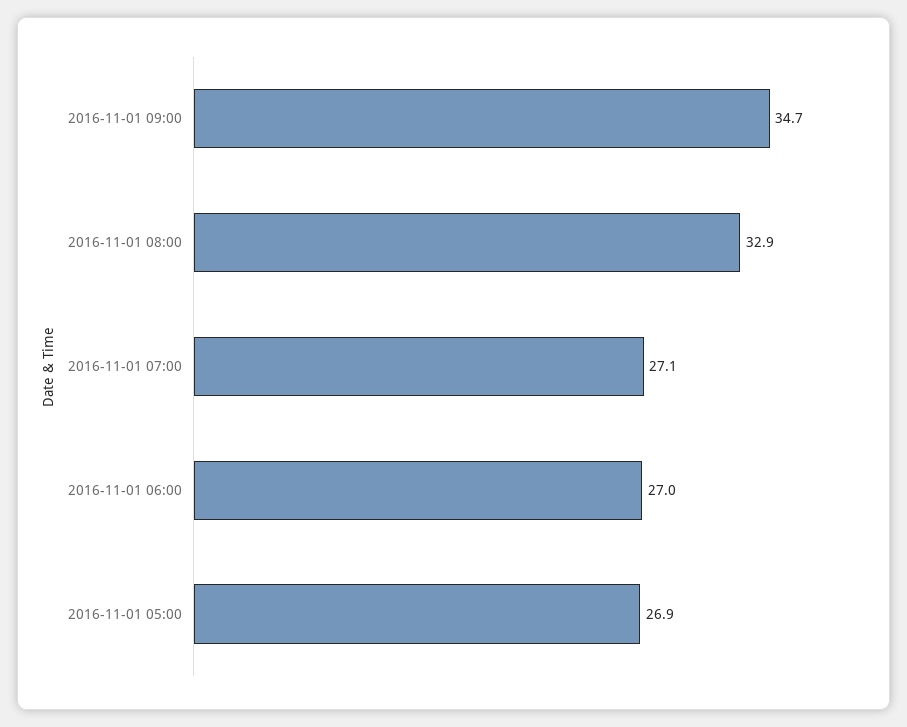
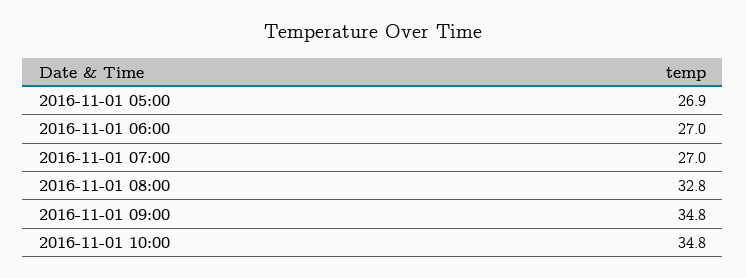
2016-11-01 09:00: 34.7 -> 34.8
2016-11-01 08:00: 32.9 -> 32.8
2016-11-01 07:00: 27.1 -> 27
2016-11-01 10:00: none -> 34.8

